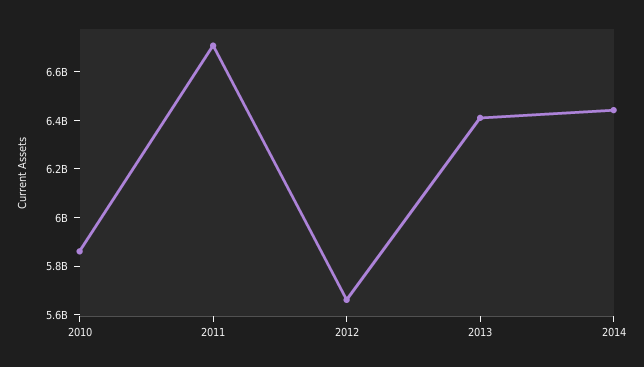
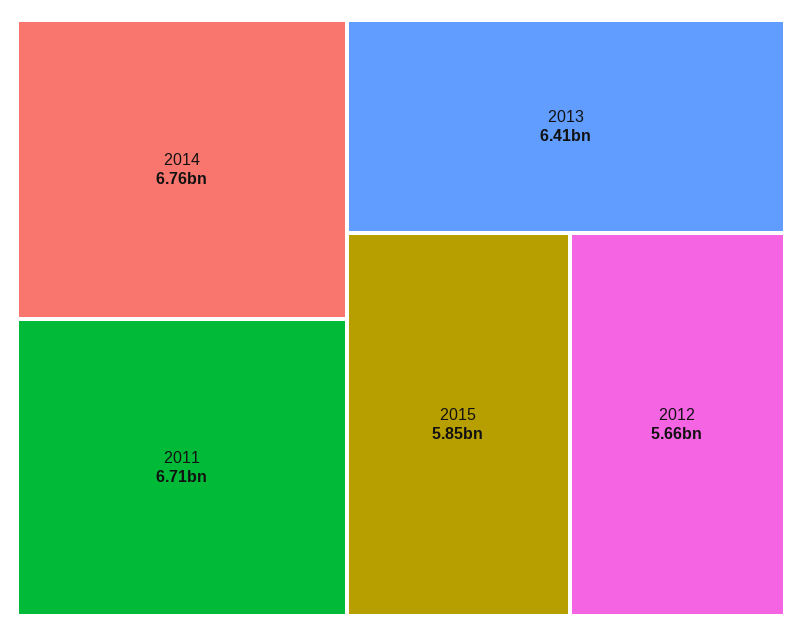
2010: 5850000000 -> none
2014: 6450000000 -> 6760000000
2015: none -> 5850000000

